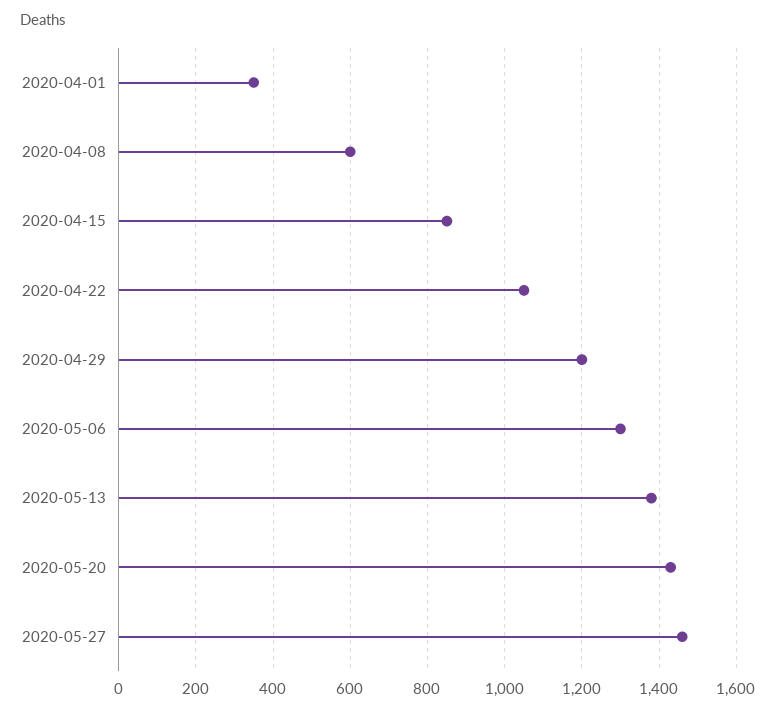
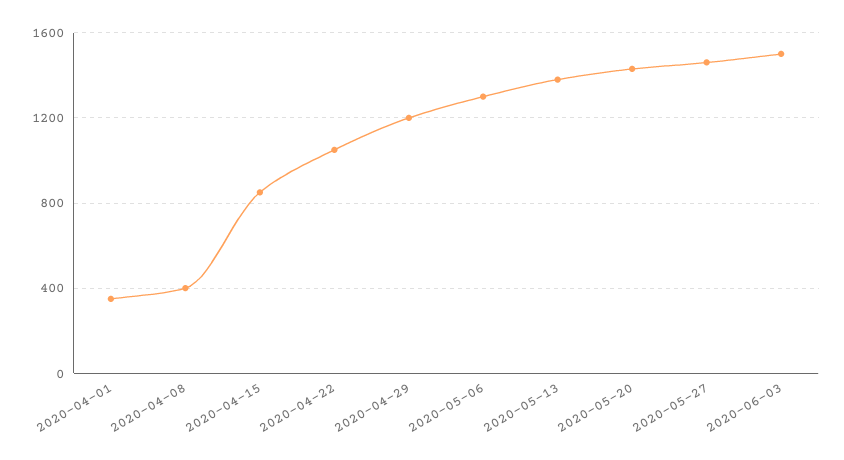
2020-04-08: 600 -> 400
2020-06-03: none -> 1500

